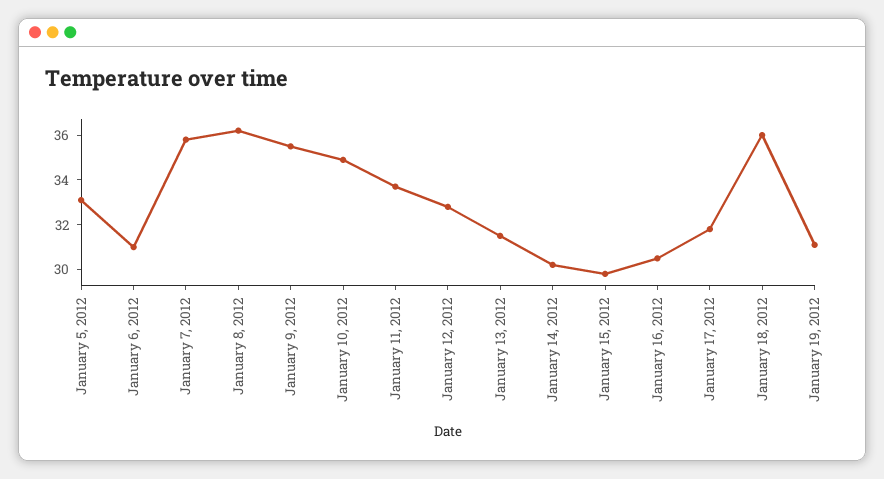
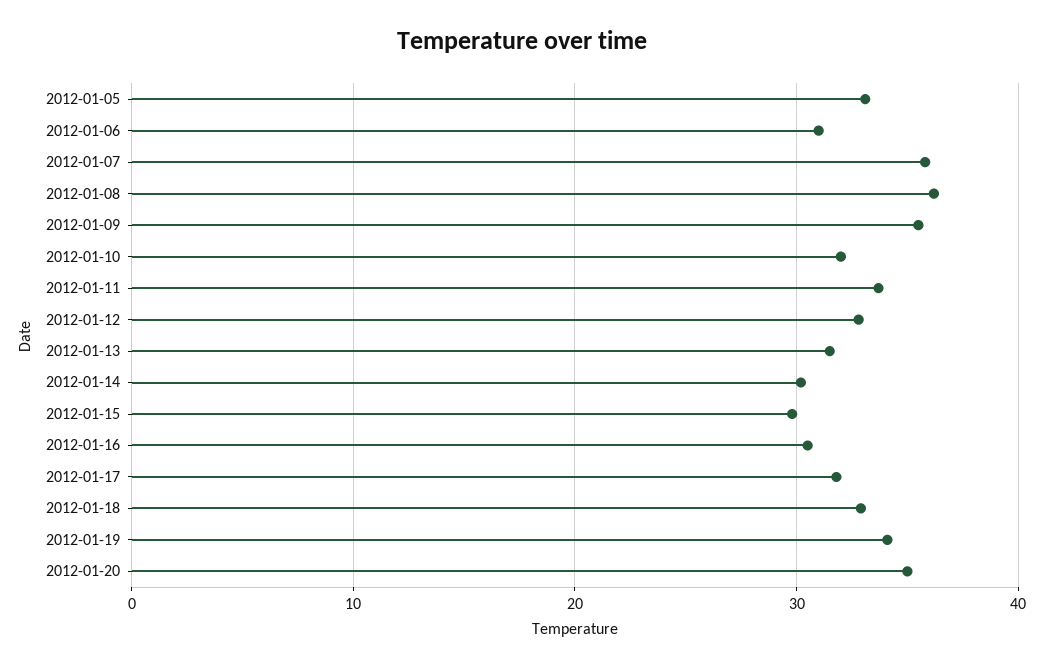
January 10, 2012: 35 -> 32
January 18, 2012: 36 -> 33
January 19, 2012: 31 -> 34
2012-01-20: none -> 35

